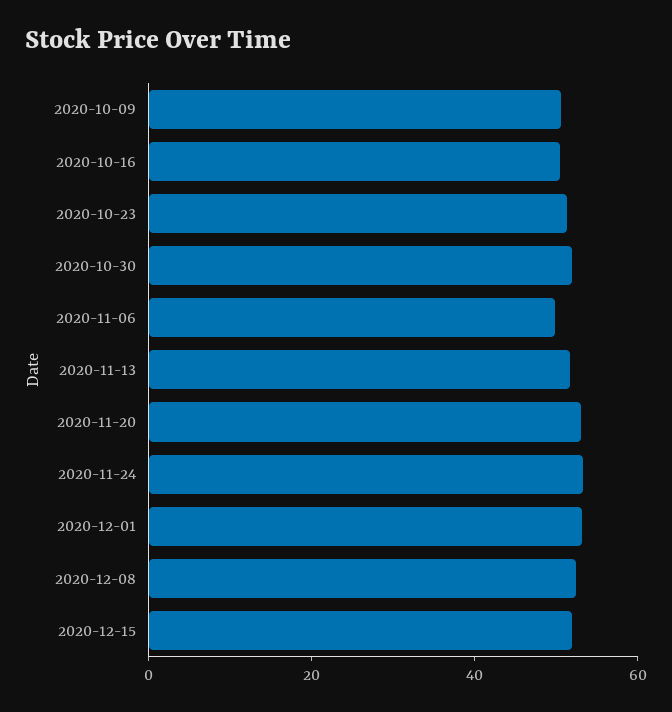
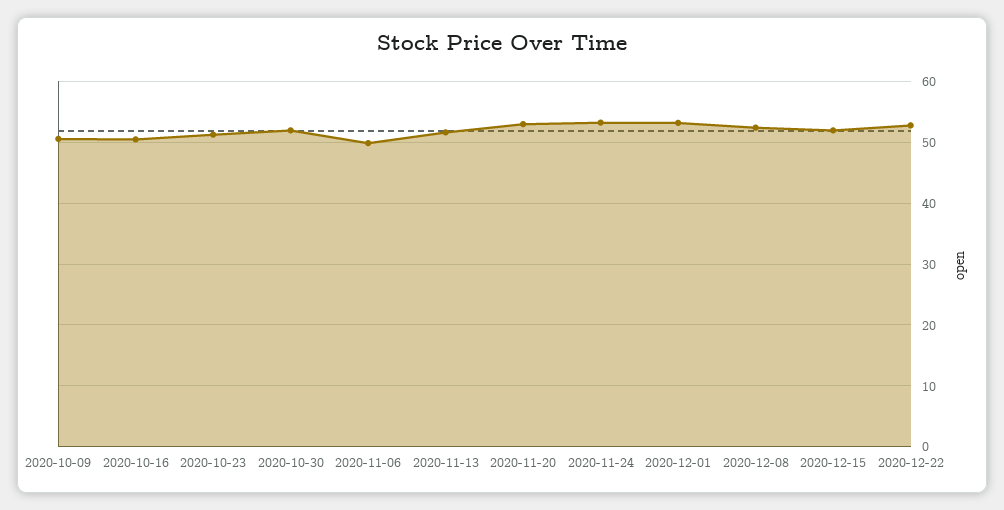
2020-12-22: none -> 53

